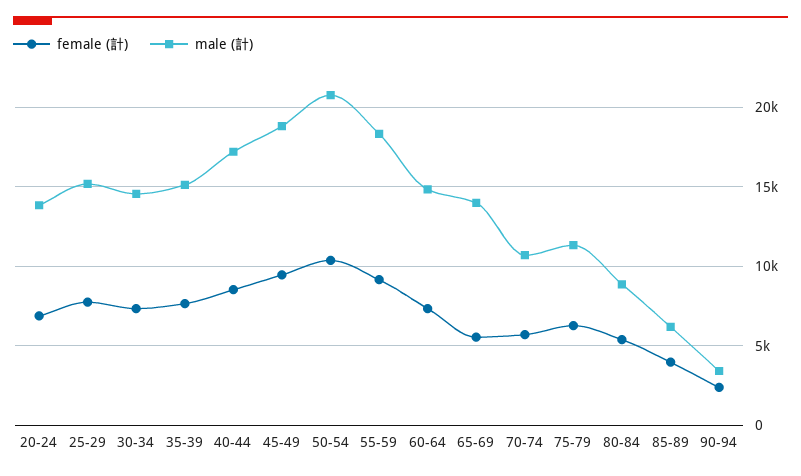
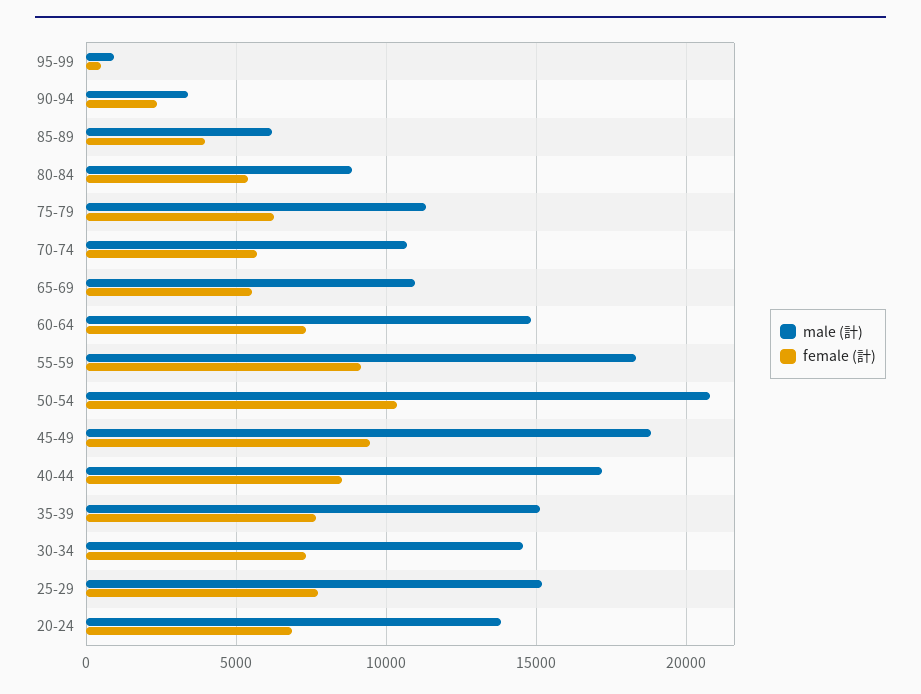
male (計), 65-69: 14000 -> 11000
male (計), 95-99: none -> 1000
female (計), 95-99: none -> 500

